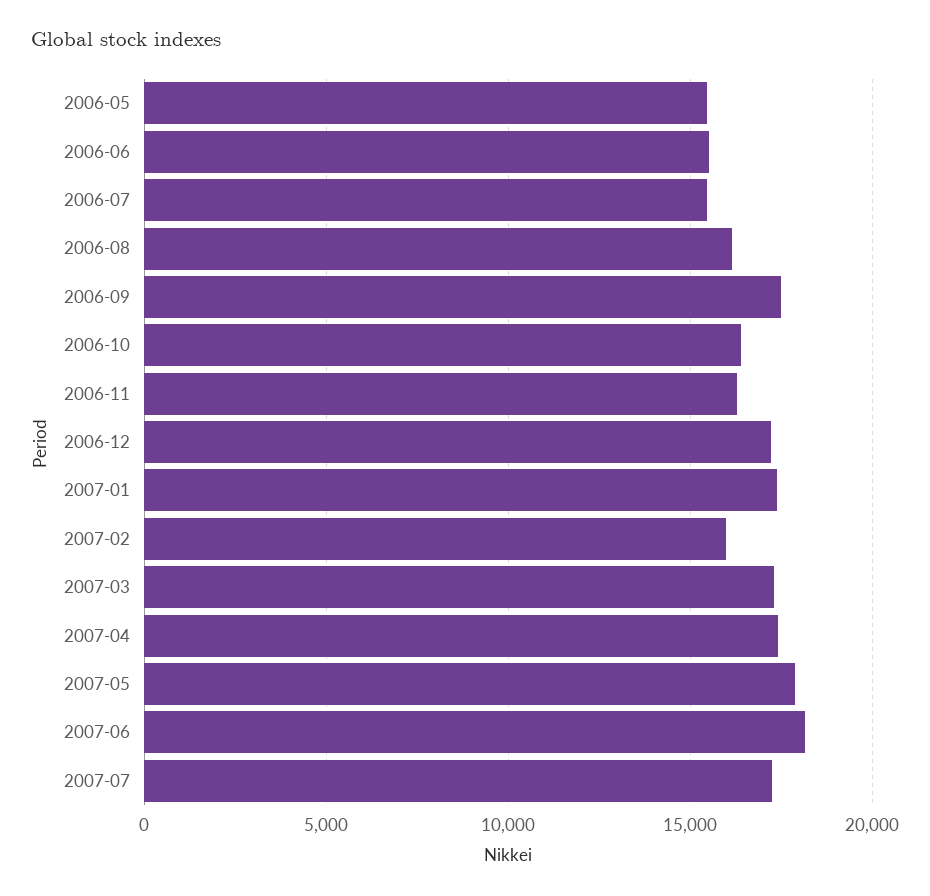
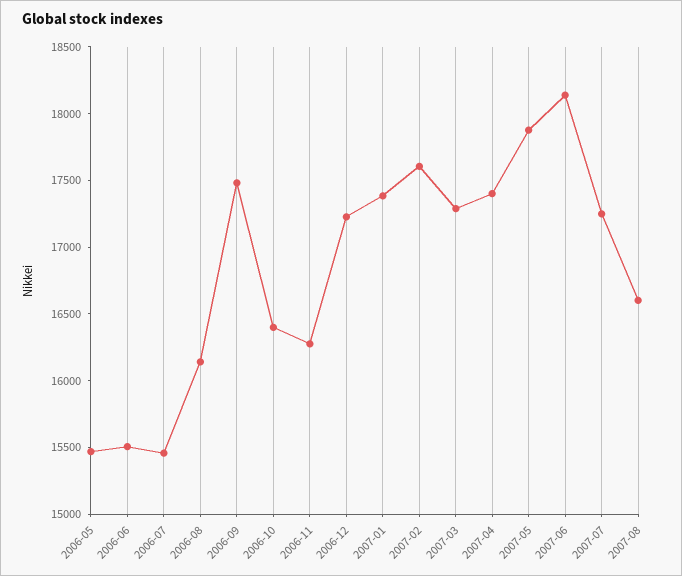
2007-02: 16000 -> 17600
2007-08: none -> 16600

